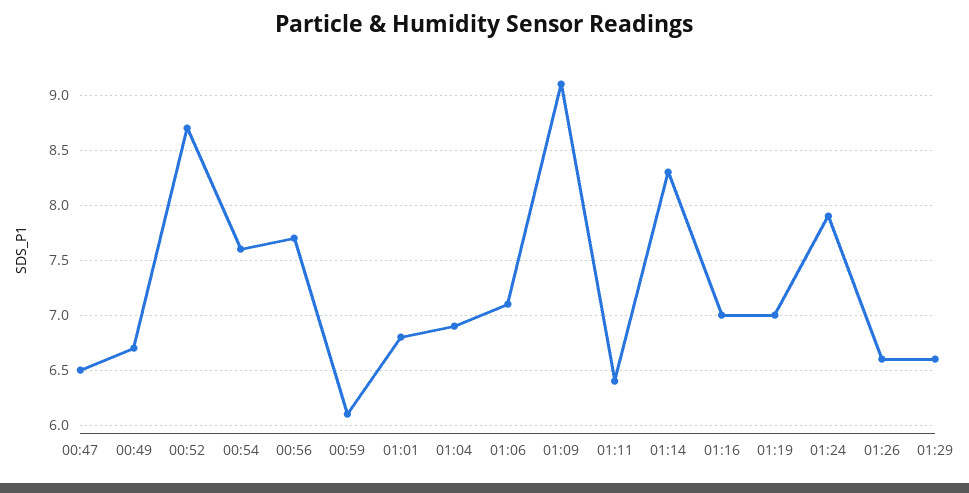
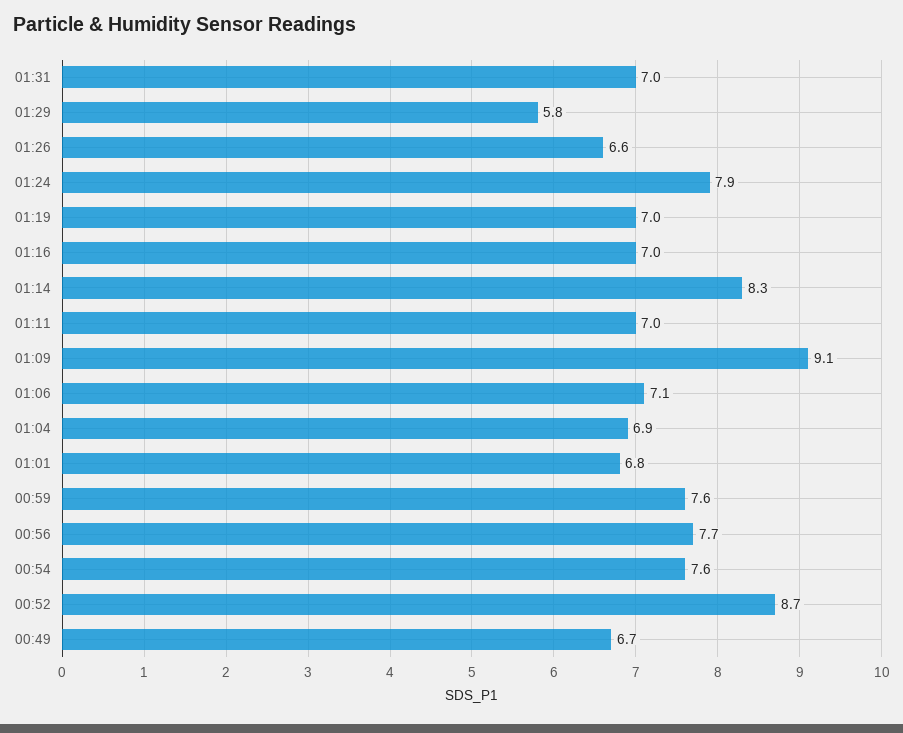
00:47: 6.5 -> none
00:59: 6.1 -> 7.6
01:11: 6.4 -> 7
01:29: 6.6 -> 5.8
01:31: none -> 7

